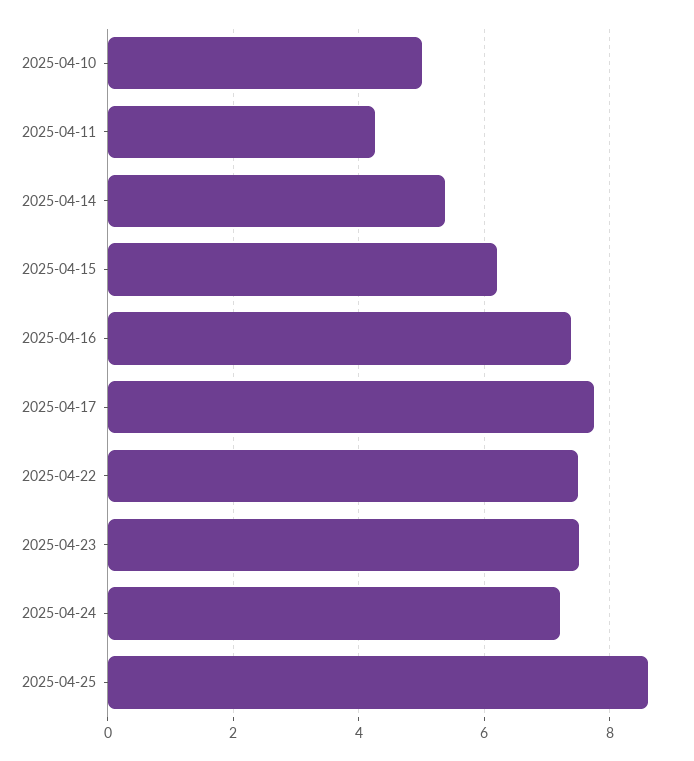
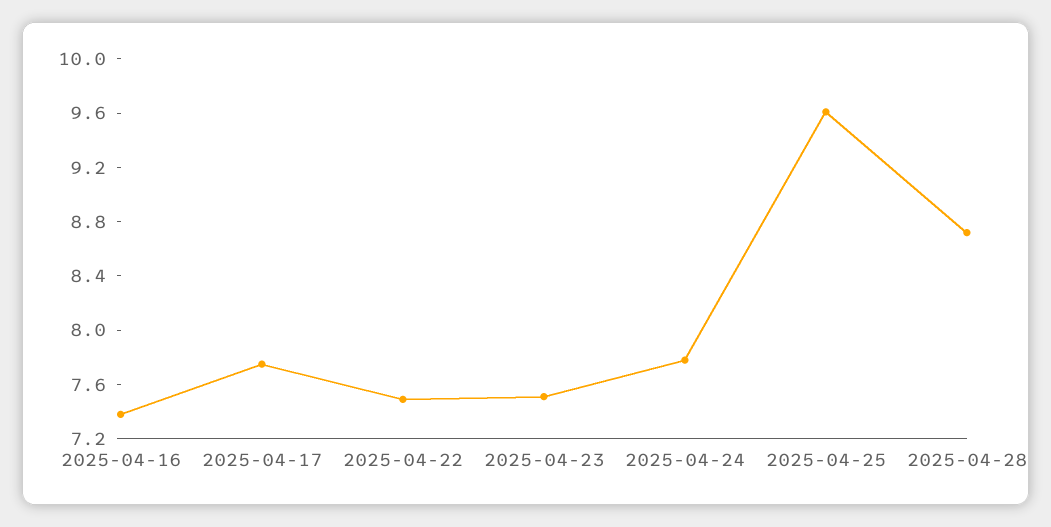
2025-04-10: 5 -> none
2025-04-11: 4.2 -> none
2025-04-14: 5.4 -> none
2025-04-15: 6.2 -> none
2025-04-24: 7.2 -> 7.8
2025-04-25: 8.6 -> 9.6
2025-04-28: none -> 8.7

